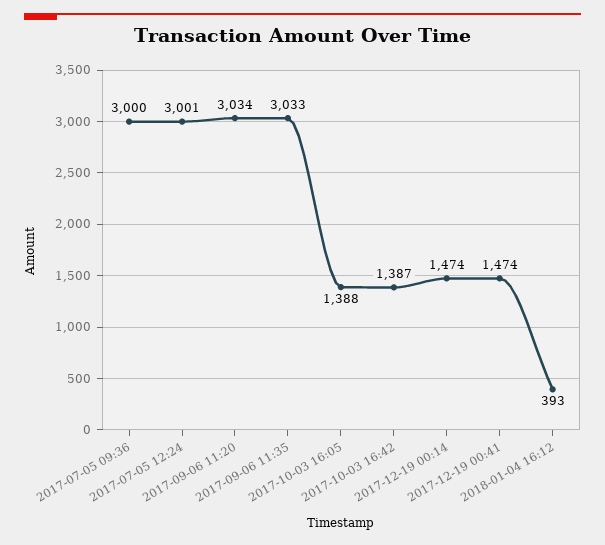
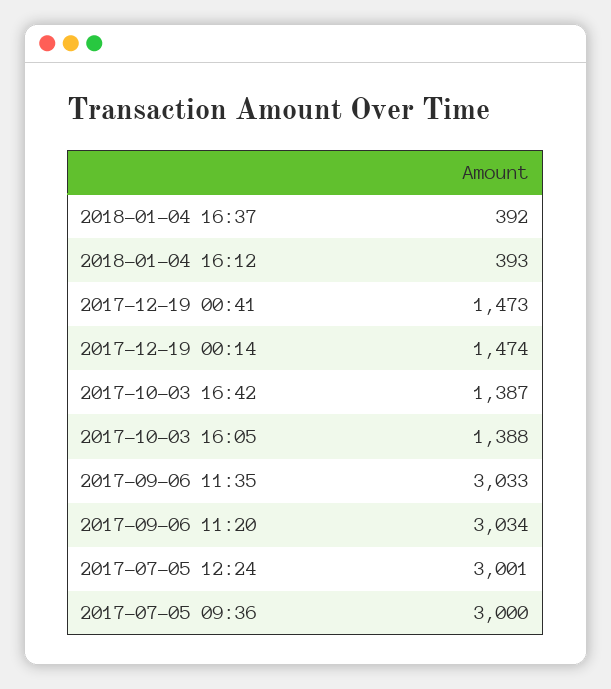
2017-12-19 00:41: 1474 -> 1473
2018-01-04 16:37: none -> 392

